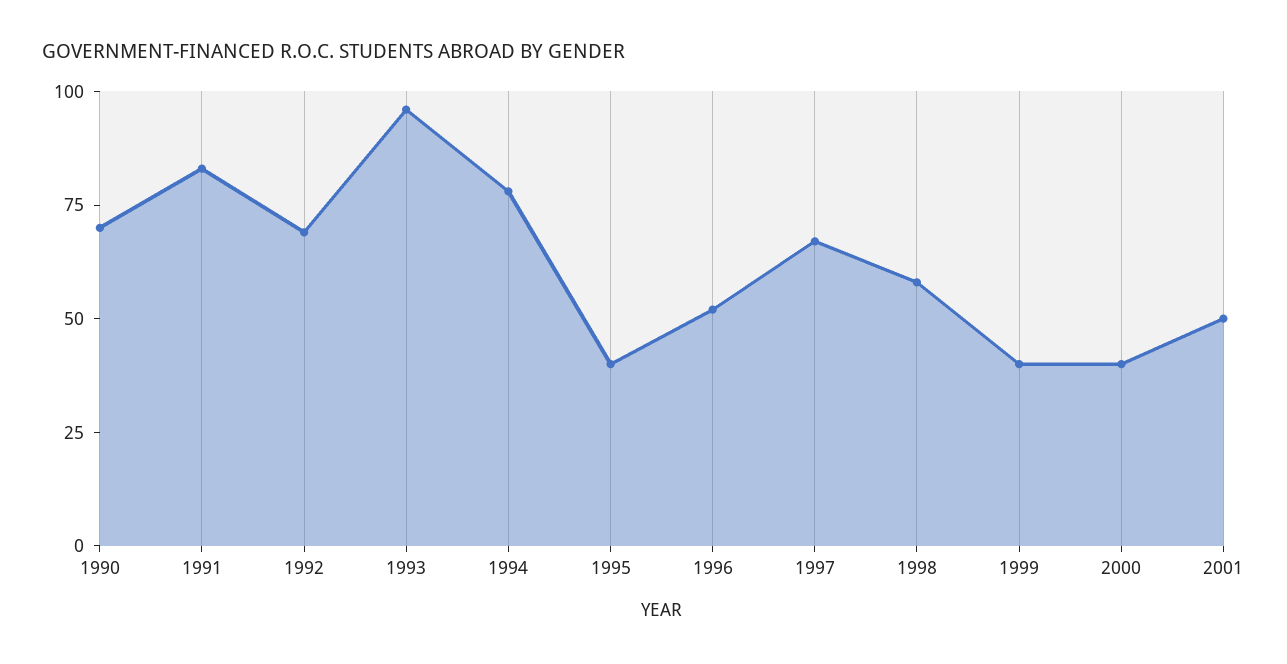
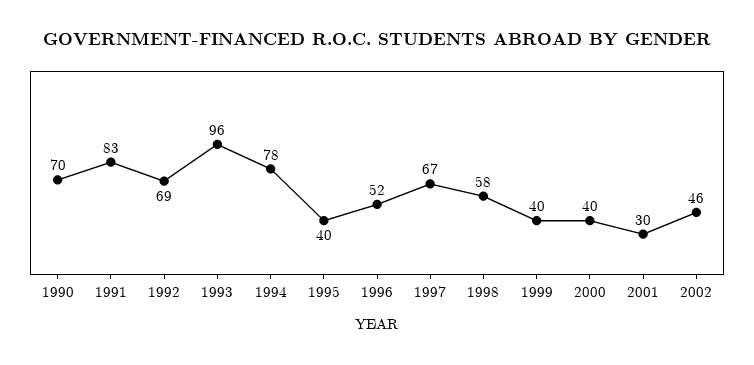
2001: 50 -> 30
2002: none -> 46

